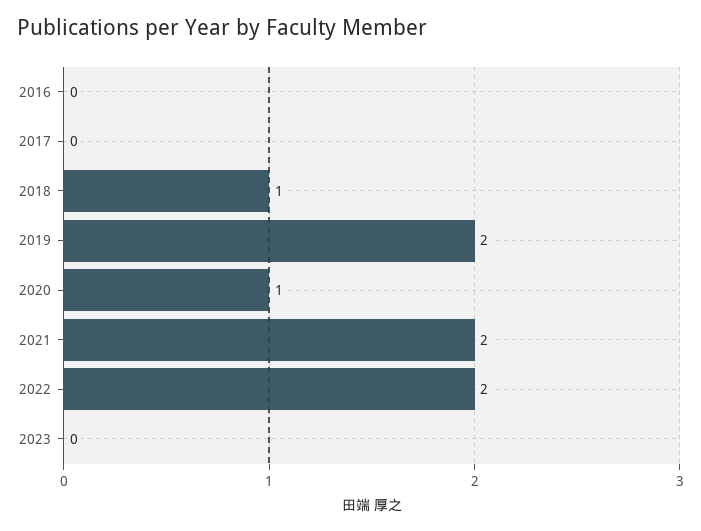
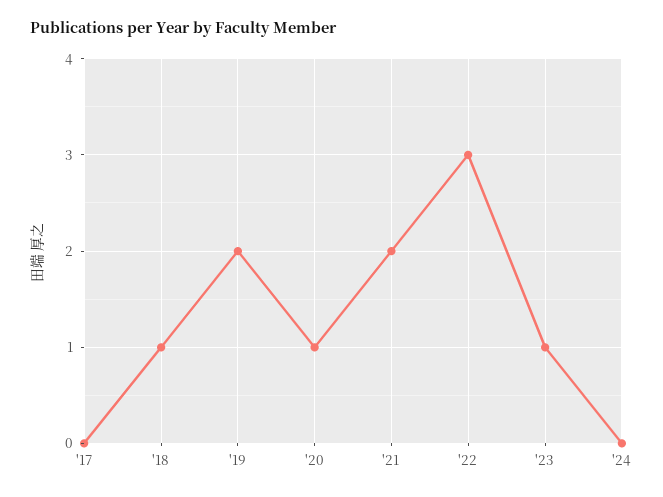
2016: 0 -> none
2022: 2 -> 3
2023: 0 -> 1
'24: none -> 0

